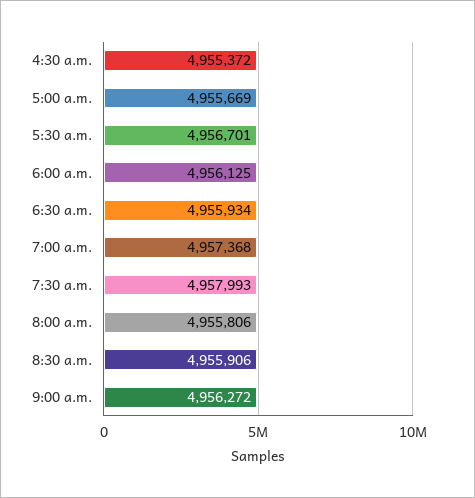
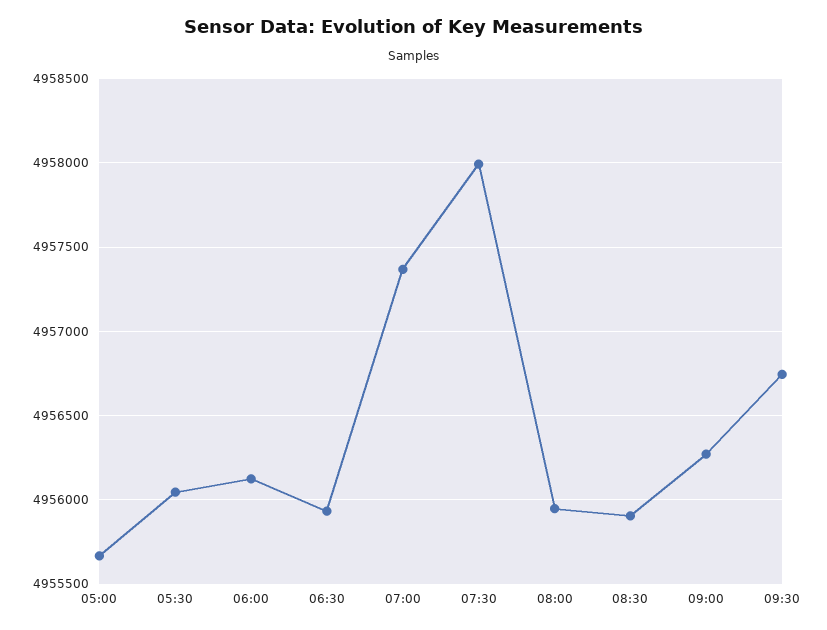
4:30 a.m.: 4955372 -> none
5:30 a.m.: 4956701 -> 4956050
8:00 a.m.: 4955806 -> 4955950
09:30: none -> 4956750

